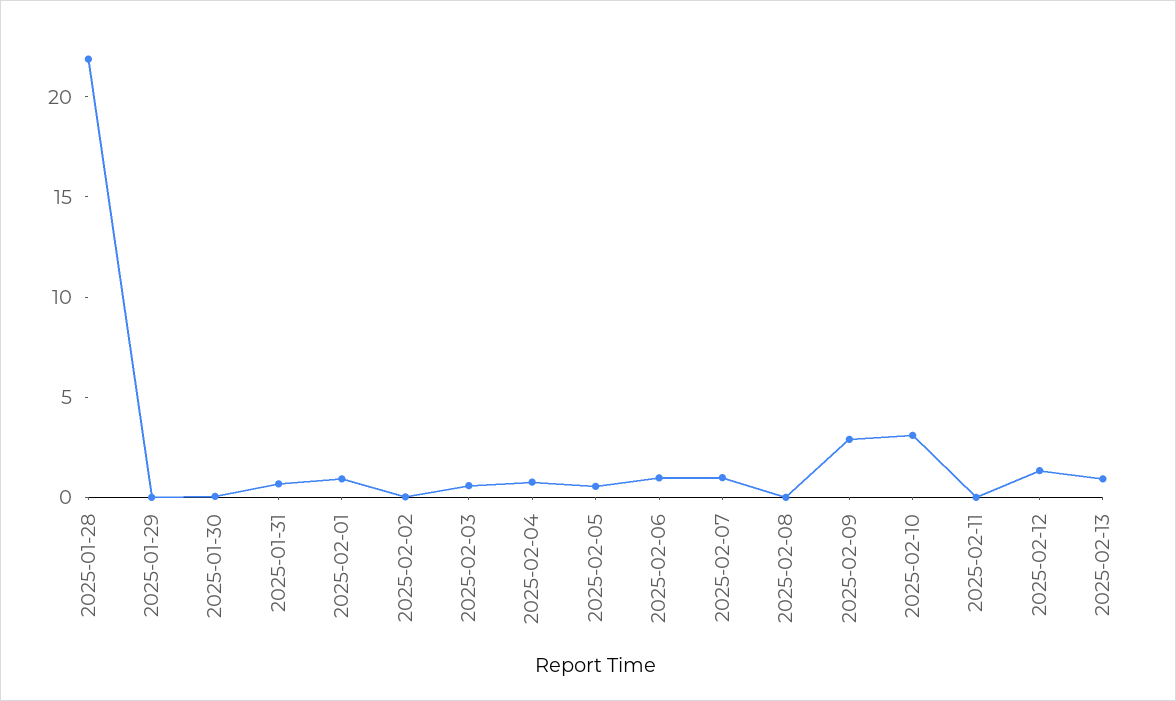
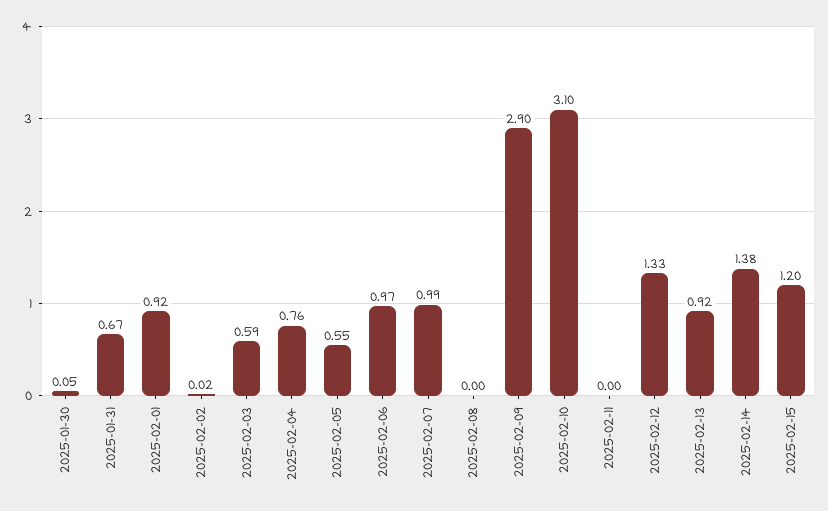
2025-01-28: 22 -> none
2025-01-29: 0 -> none
2025-02-14: none -> 1.38
2025-02-15: none -> 1.2

